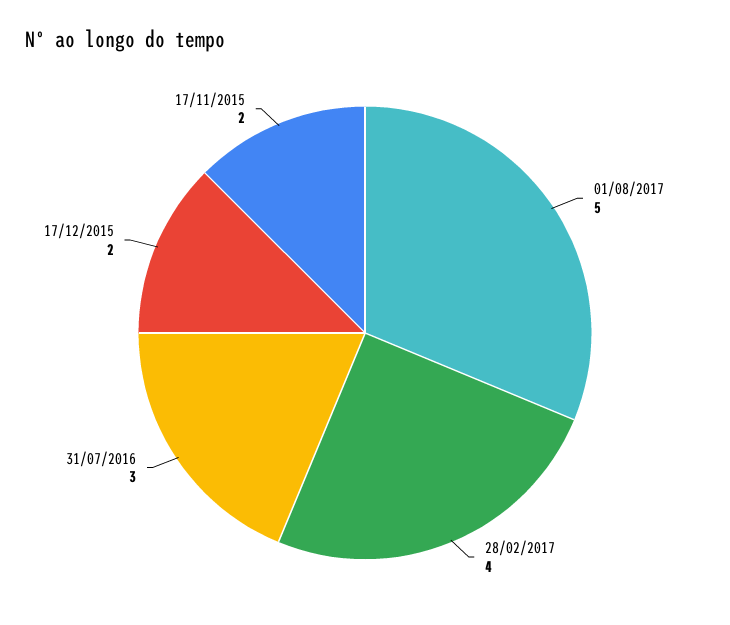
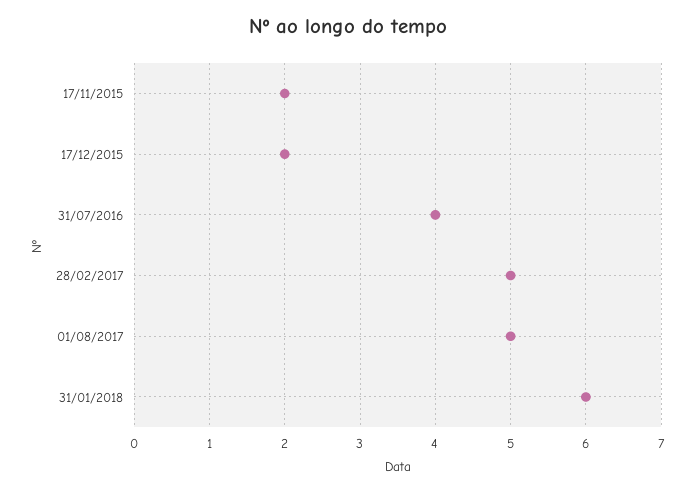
28/02/2017: 4 -> 5
31/07/2016: 3 -> 4
31/01/2018: none -> 6

